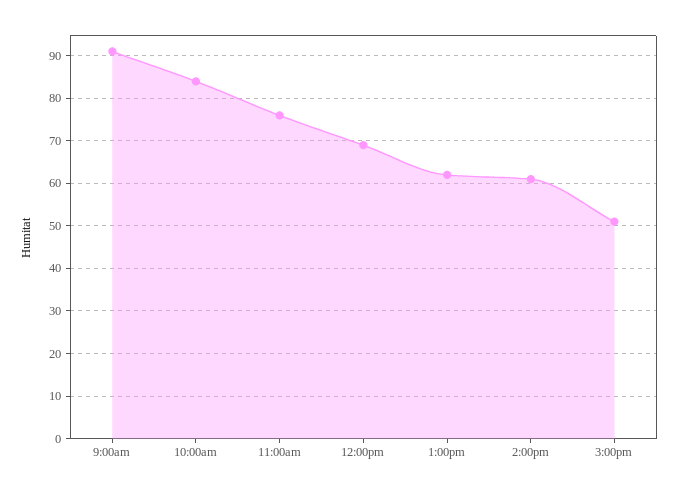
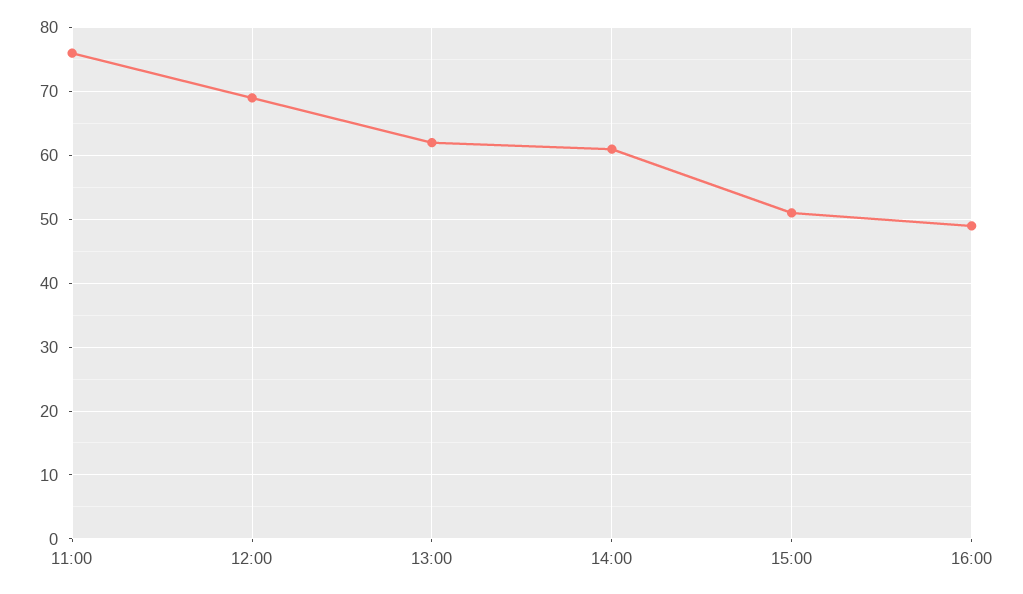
9:00am: 90 -> none
10:00am: 85 -> none
16:00: none -> 49

